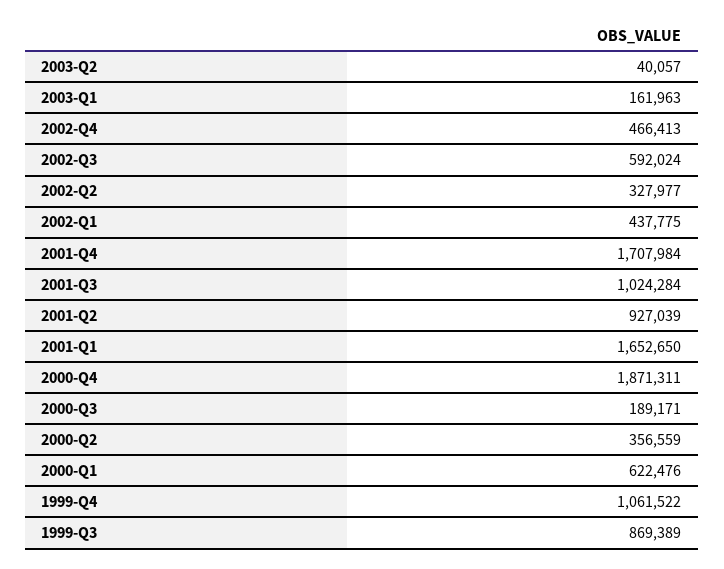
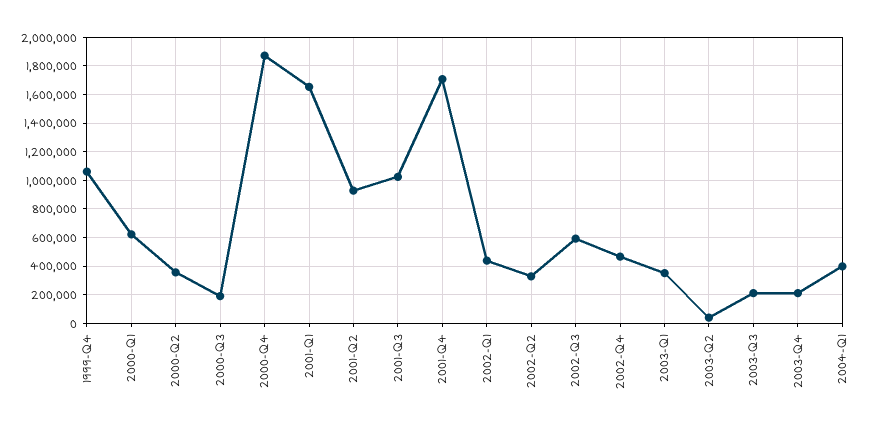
2003-Q1: 161963 -> 350000
1999-Q3: 869389 -> none
2003-Q3: none -> 200000
2003-Q4: none -> 200000
2004-Q1: none -> 400000

